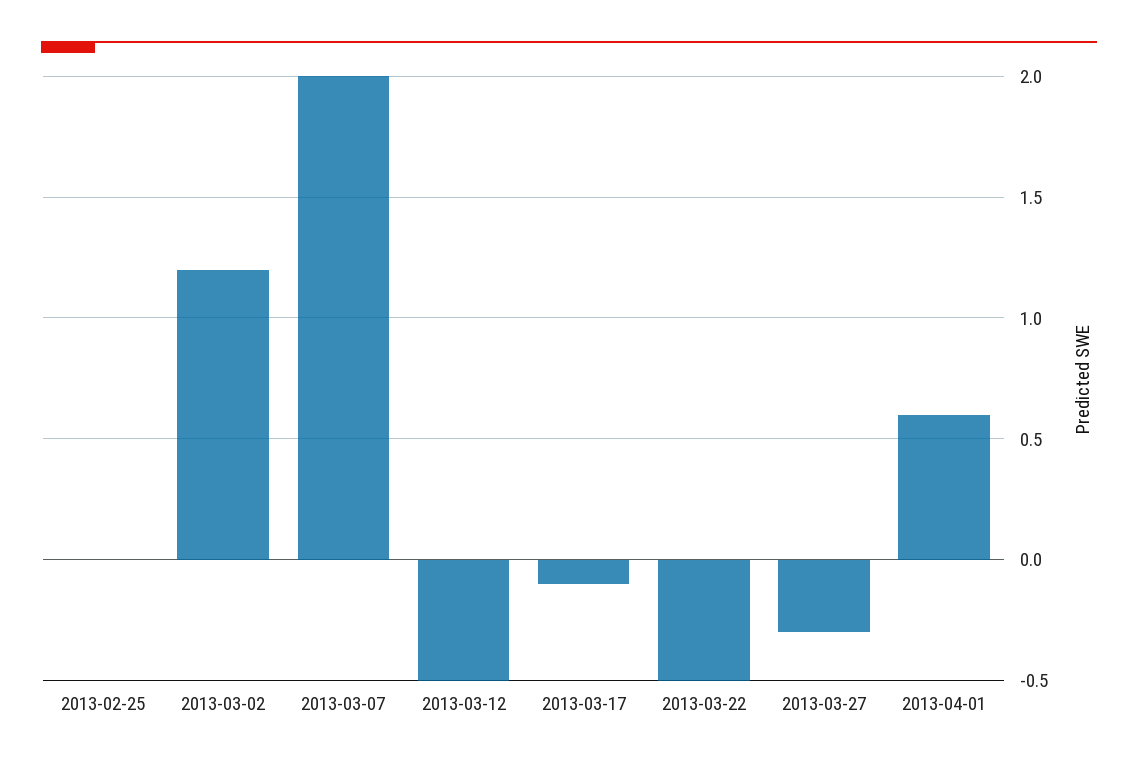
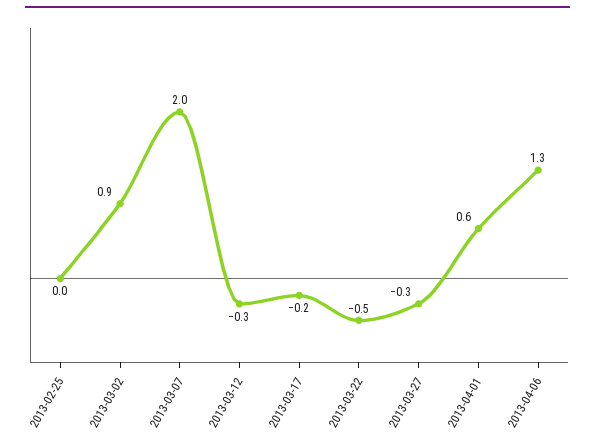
2013-03-02: 1.2 -> 0.9
2013-03-12: -0.5 -> -0.3
2013-03-17: -0.1 -> -0.2
2013-04-06: none -> 1.3

